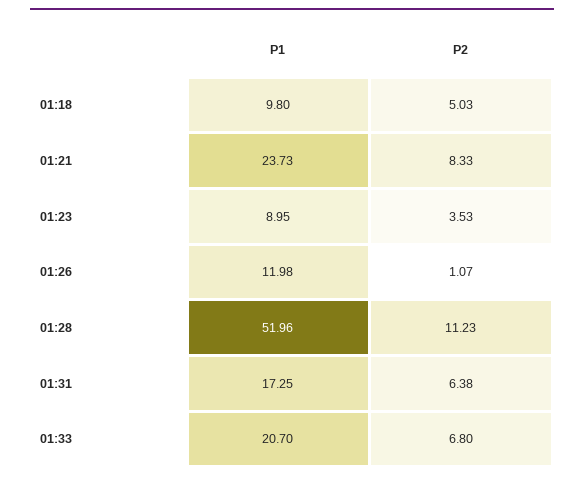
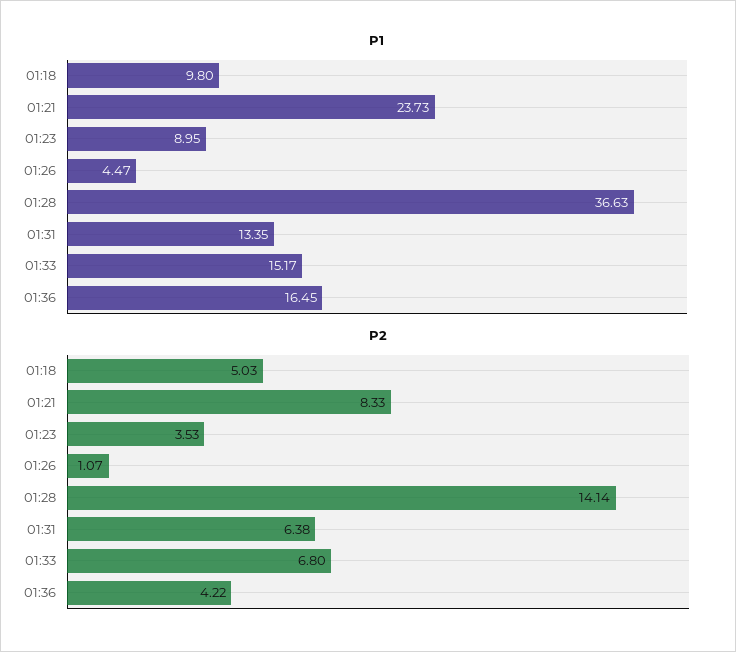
P1, 01:26: 11.98 -> 4.47
P1, 01:28: 51.96 -> 36.63
P2, 01:28: 11.23 -> 14.14
P1, 01:31: 17.25 -> 13.35
P1, 01:33: 20.7 -> 15.17
P1, 01:36: none -> 16.45
P2, 01:36: none -> 4.22

